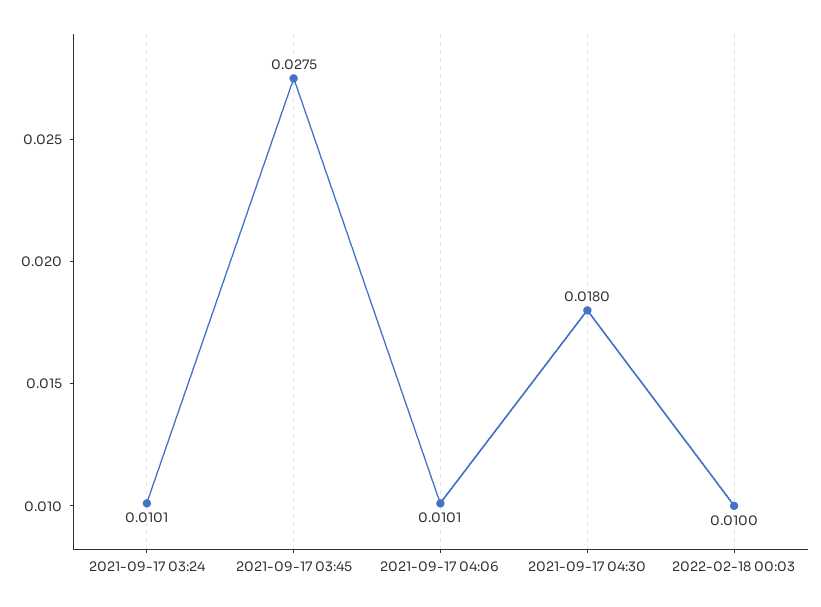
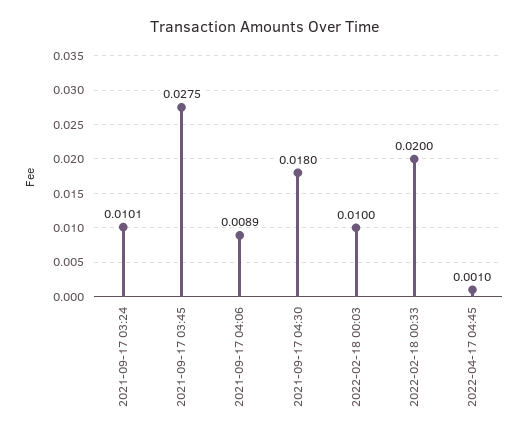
2021-09-17 04:06: 0.0101 -> 0.0089
2022-02-18 00:33: none -> 0.02
2022-04-17 04:45: none -> 0.001

